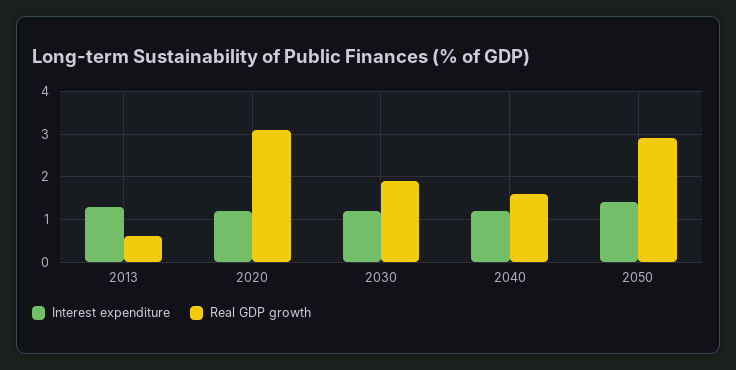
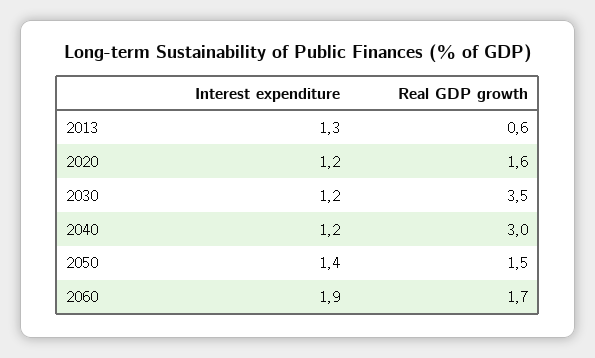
Real GDP growth, 2020: 3 -> 1.6
Real GDP growth, 2030: 2 -> 3.5
Real GDP growth, 2040: 1.5 -> 3
Real GDP growth, 2050: 3 -> 1.5
Interest expenditure, 2060: none -> 1.9
Real GDP growth, 2060: none -> 1.7

